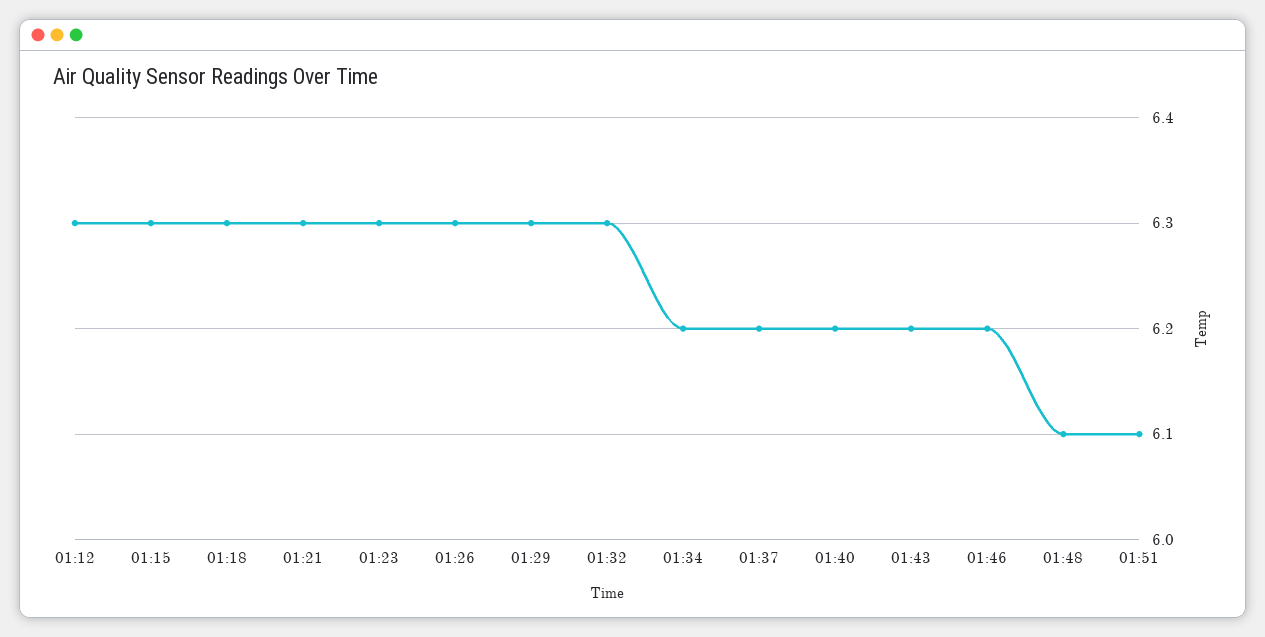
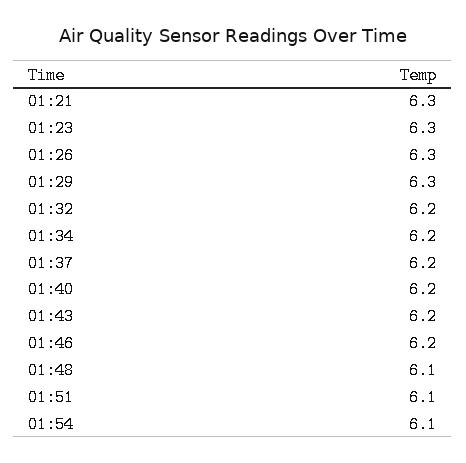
01:12: 6.3 -> none
01:15: 6.3 -> none
01:18: 6.3 -> none
01:32: 6.3 -> 6.2
01:54: none -> 6.1

